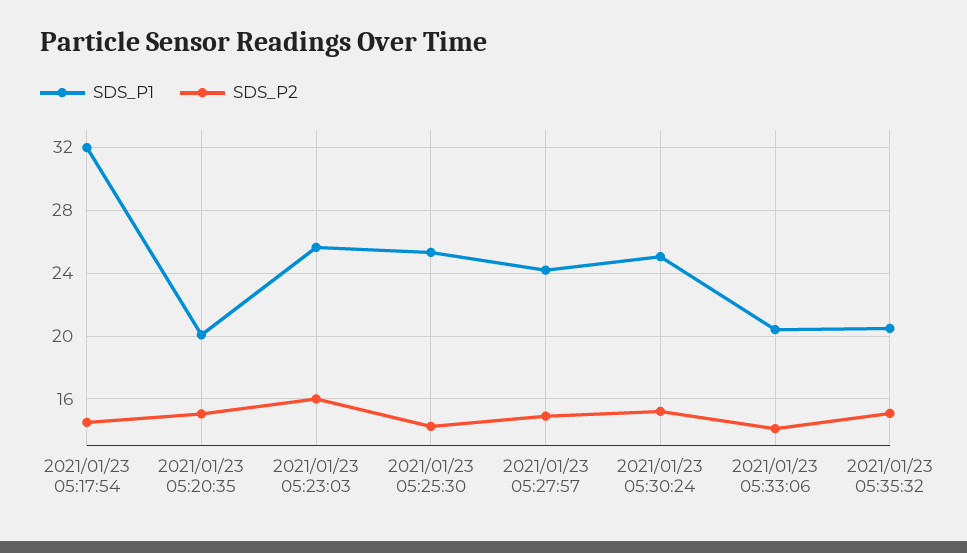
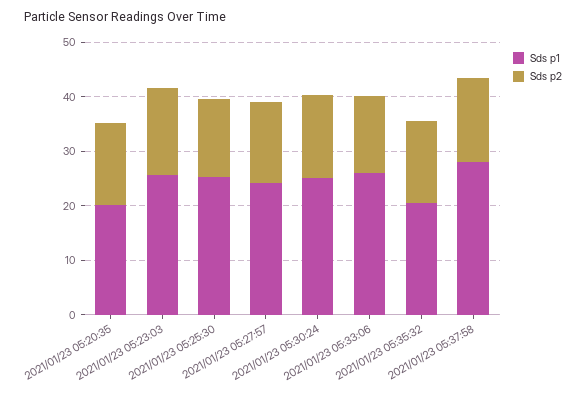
SDS_P1, 2021/01/23 05:17:54: 32 -> none
SDS_P2, 2021/01/23 05:17:54: 14.5 -> none
SDS_P1, 2021/01/23 05:33:06: 20.5 -> 26
SDS_P1, 2021/01/23 05:37:58: none -> 28
SDS_P2, 2021/01/23 05:37:58: none -> 16

